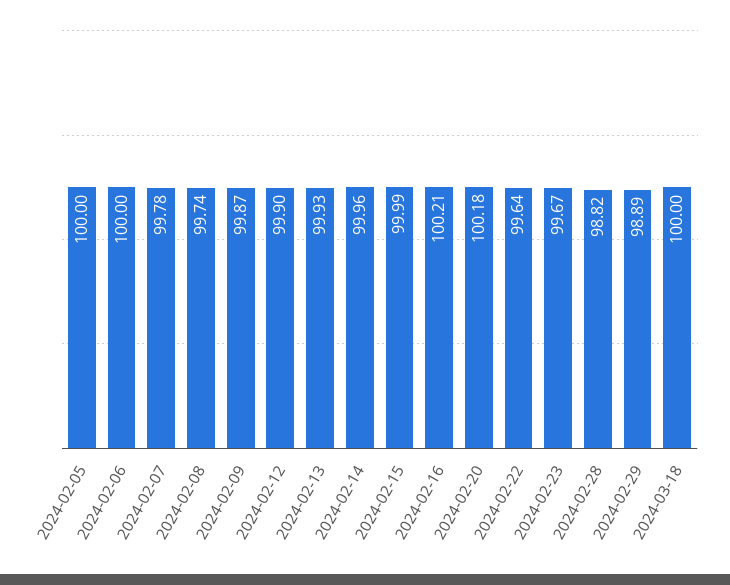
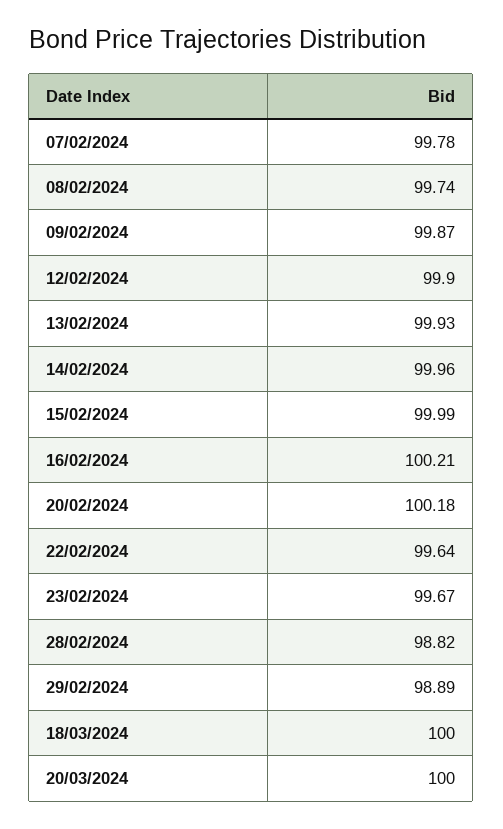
2024-02-05: 100 -> none
2024-02-06: 100 -> none
20/03/2024: none -> 100

